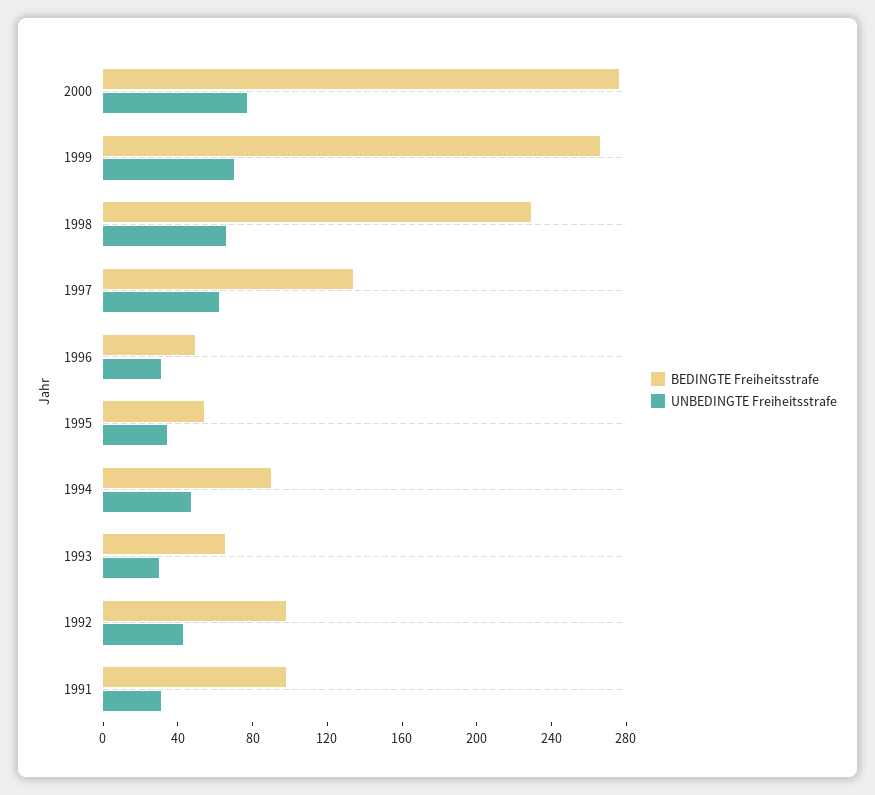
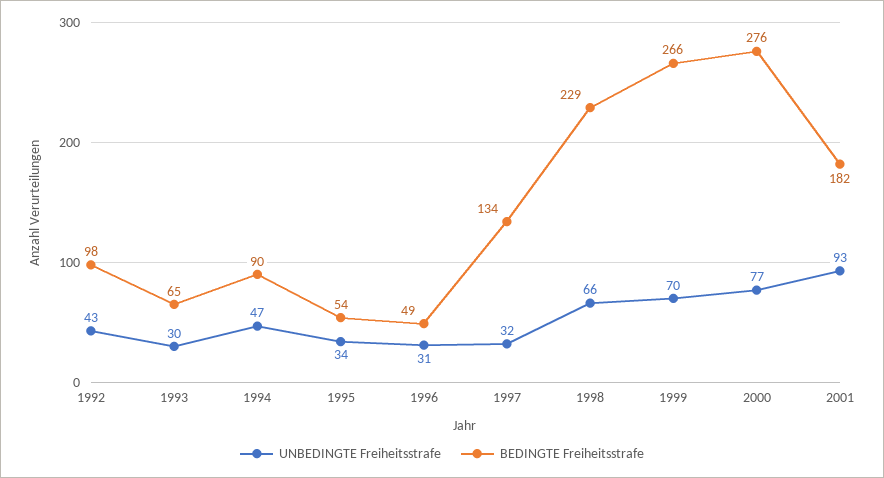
UNBEDINGTE Freiheitsstrafe, 1997: 60 -> 32
BEDINGTE Freiheitsstrafe, 1991: 100 -> none
UNBEDINGTE Freiheitsstrafe, 1991: 30 -> none
UNBEDINGTE Freiheitsstrafe, 2001: none -> 93
BEDINGTE Freiheitsstrafe, 2001: none -> 182

